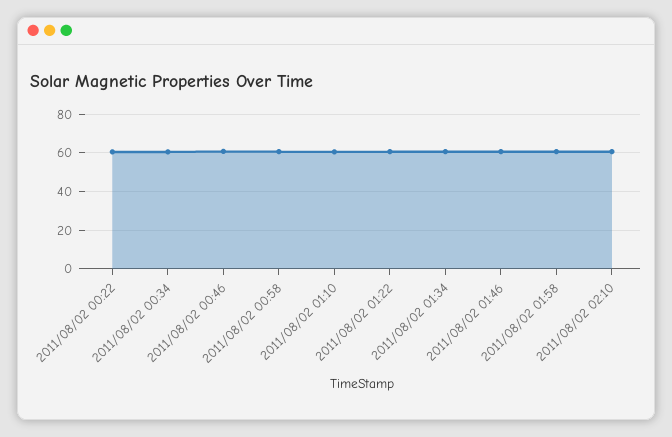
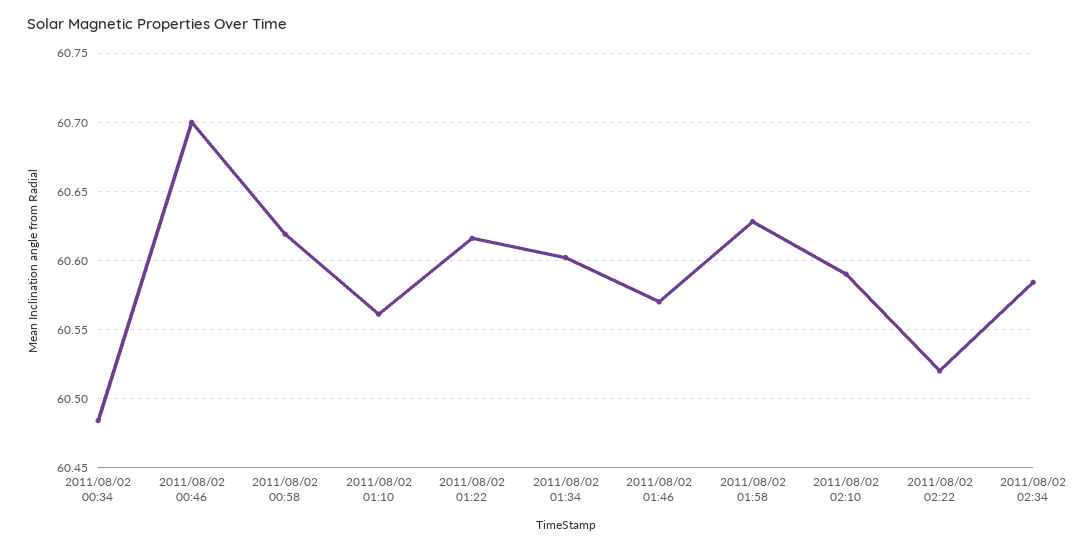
2011/08/02 00:22: 60 -> none
2011/08/02 02:22: none -> 60.52
2011/08/02 02:34: none -> 60.585

